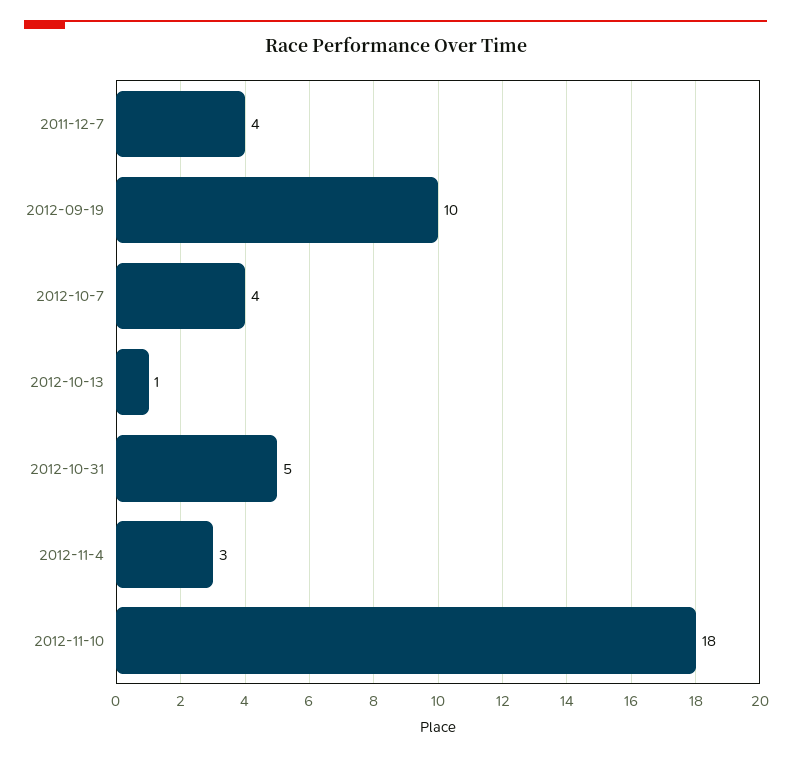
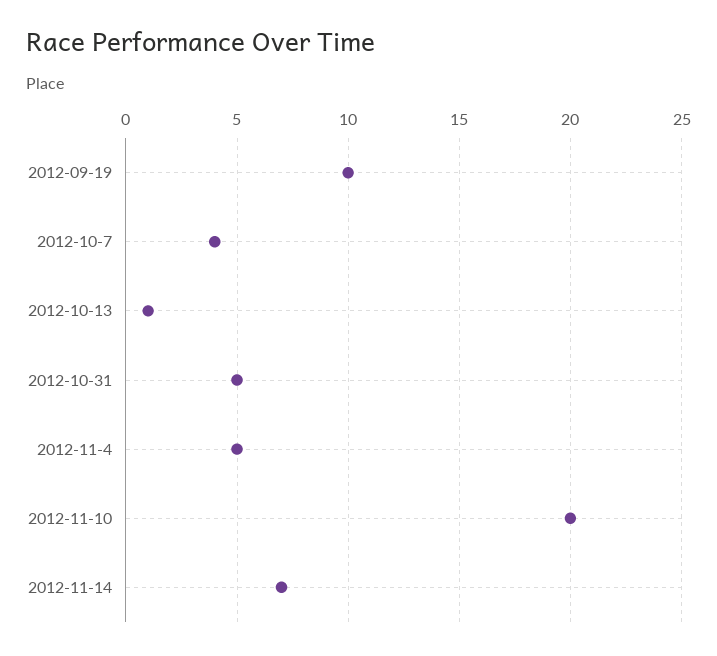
2011-12-7: 4 -> none
2012-11-4: 3 -> 5
2012-11-10: 18 -> 20
2012-11-14: none -> 7

